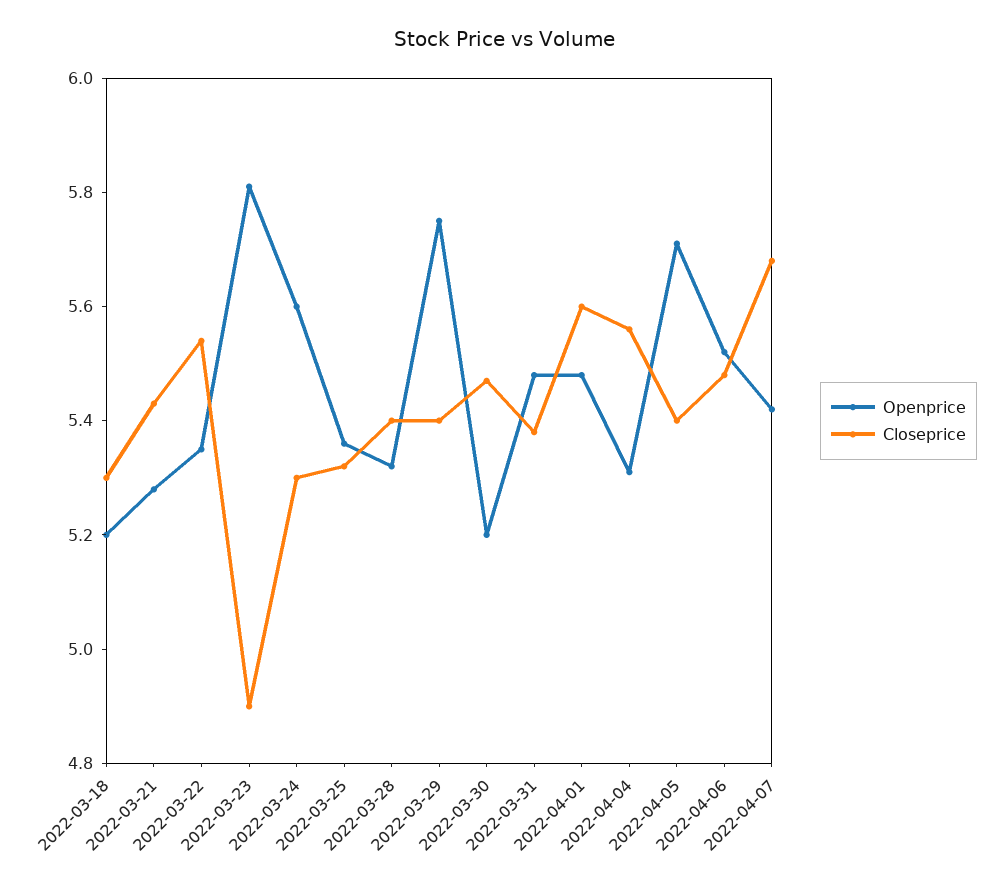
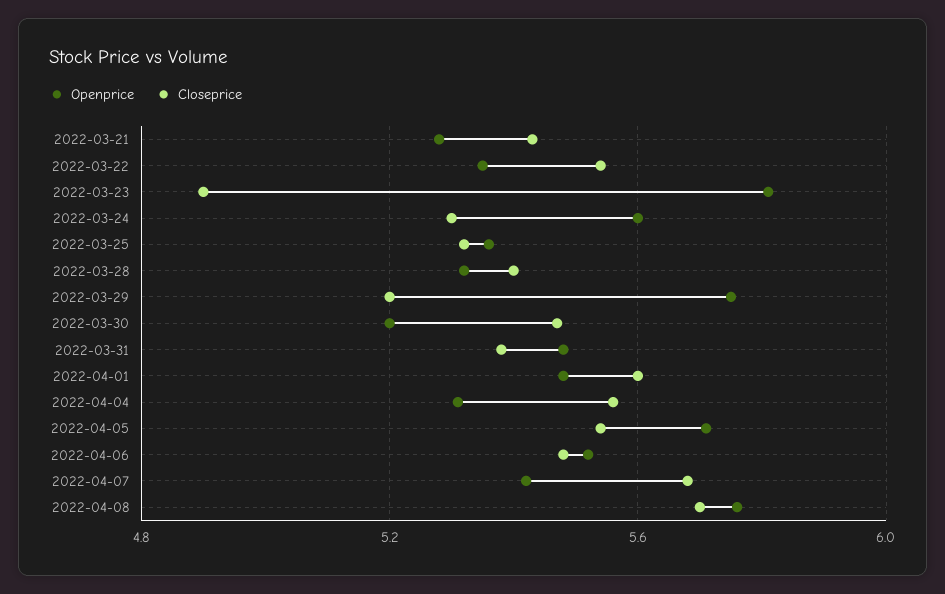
Openprice, 2022-03-18: 5.2 -> none
Closeprice, 2022-03-18: 5.3 -> none
Closeprice, 2022-03-29: 5.4 -> 5.2
Closeprice, 2022-04-05: 5.4 -> 5.55
Openprice, 2022-04-08: none -> 5.75
Closeprice, 2022-04-08: none -> 5.7

